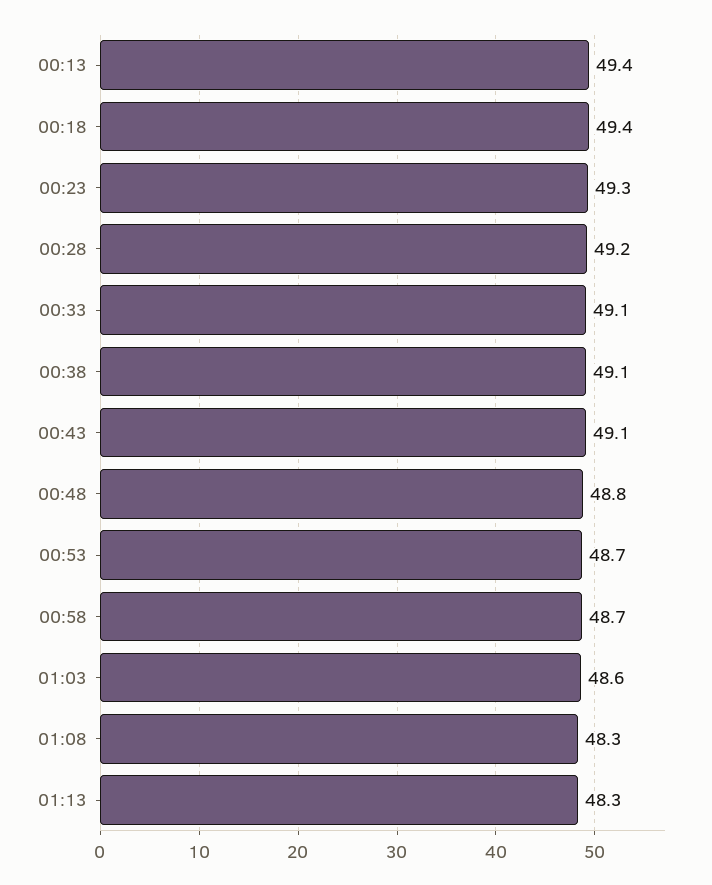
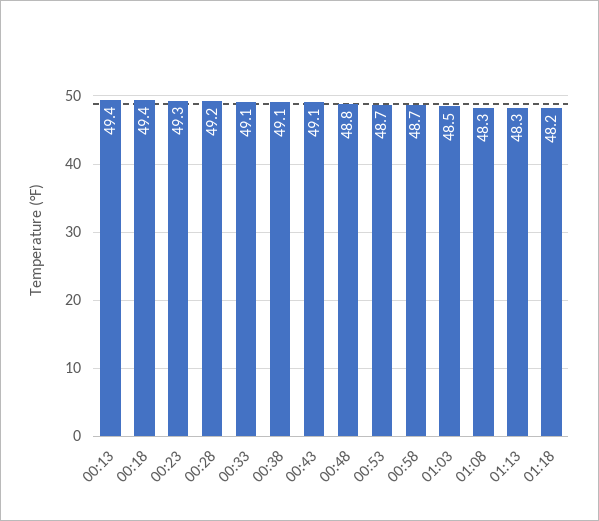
01:03: 48.6 -> 48.5
01:18: none -> 48.2

